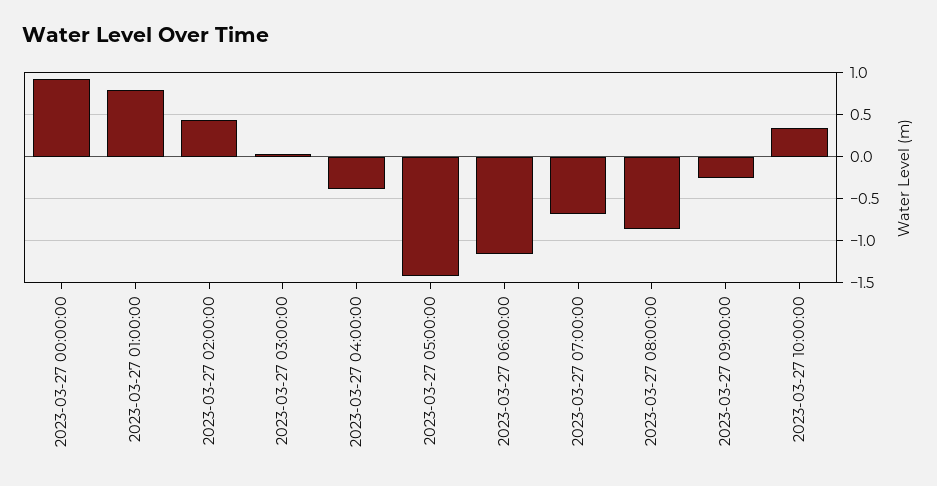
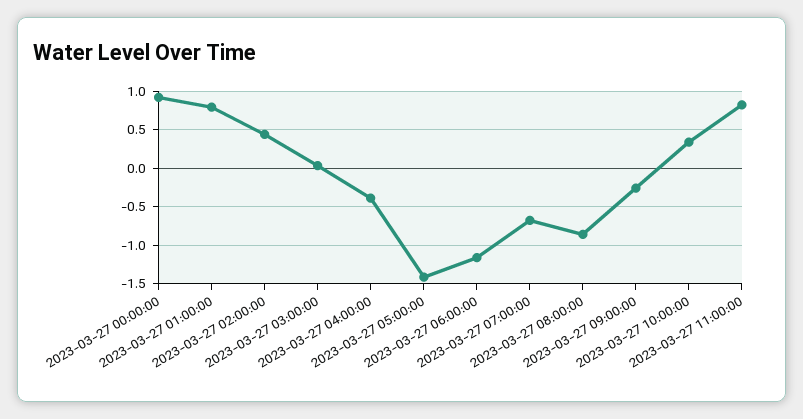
2023-03-27 11:00:00: none -> 0.8

